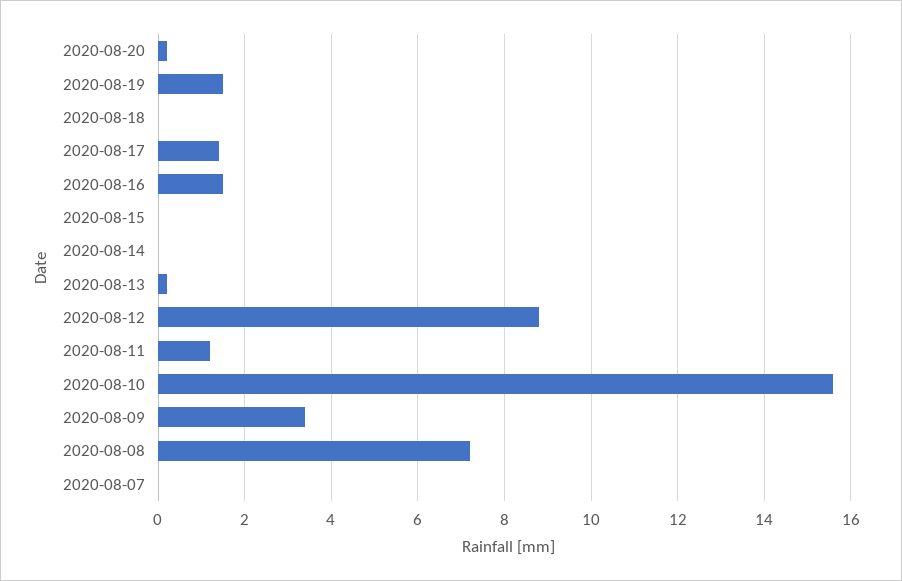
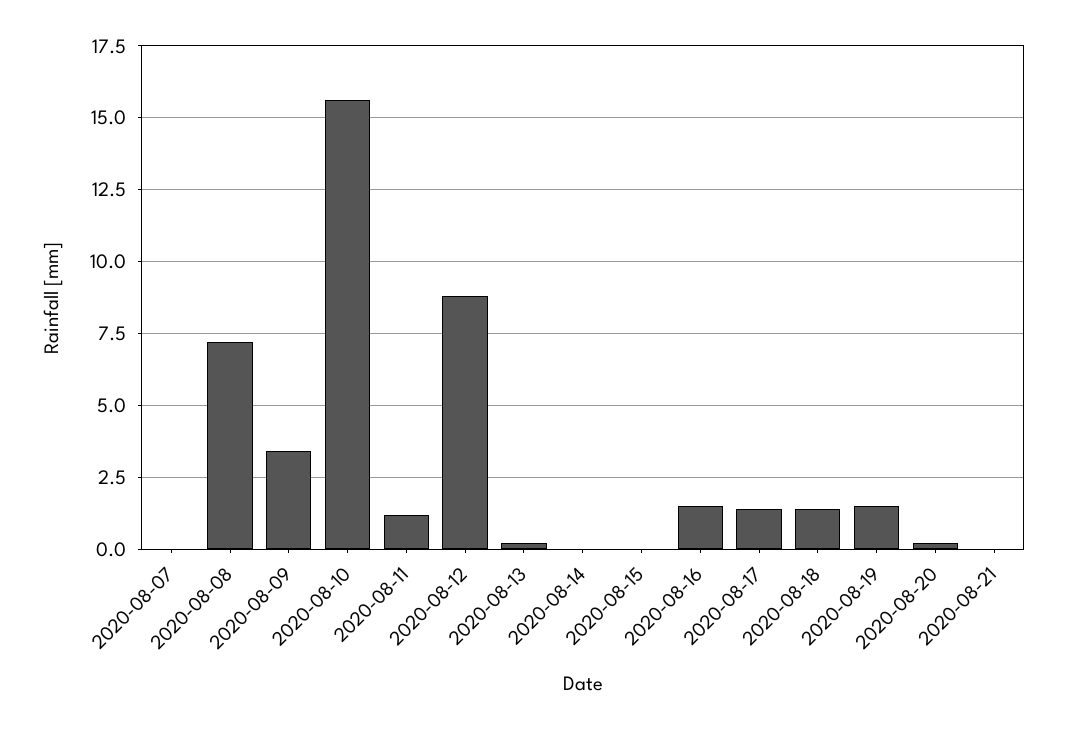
2020-08-18: 0 -> 1.5
2020-08-21: none -> 0

